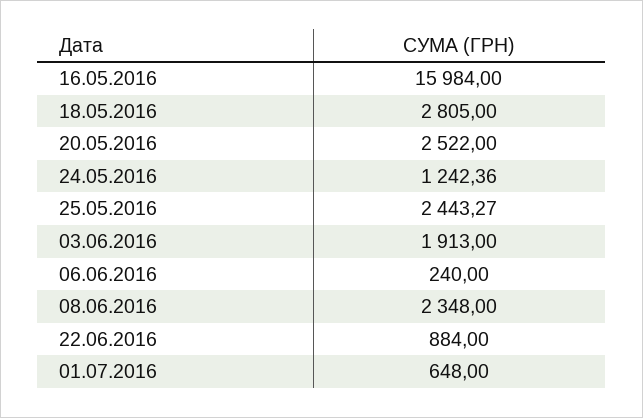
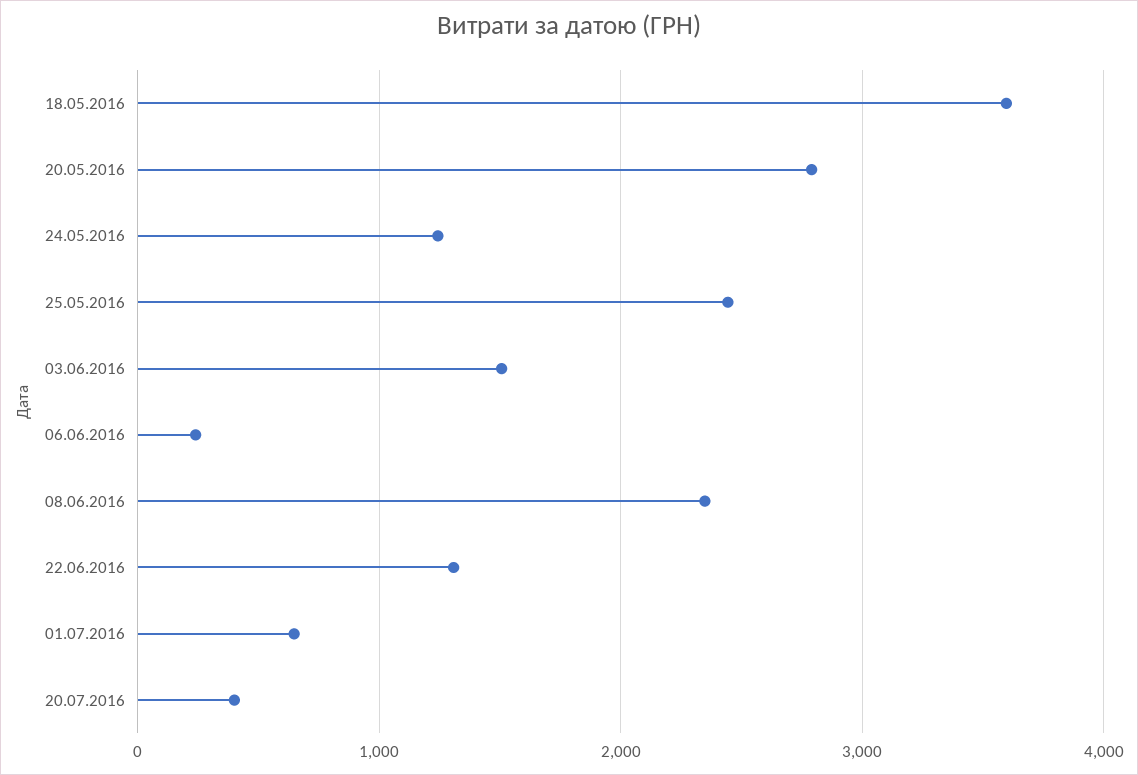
16.05.2016: 15984 -> none
18.05.2016: 2805 -> 3600
20.05.2016: 2522 -> 2800
03.06.2016: 1913 -> 1500
22.06.2016: 884 -> 1300
20.07.2016: none -> 400

